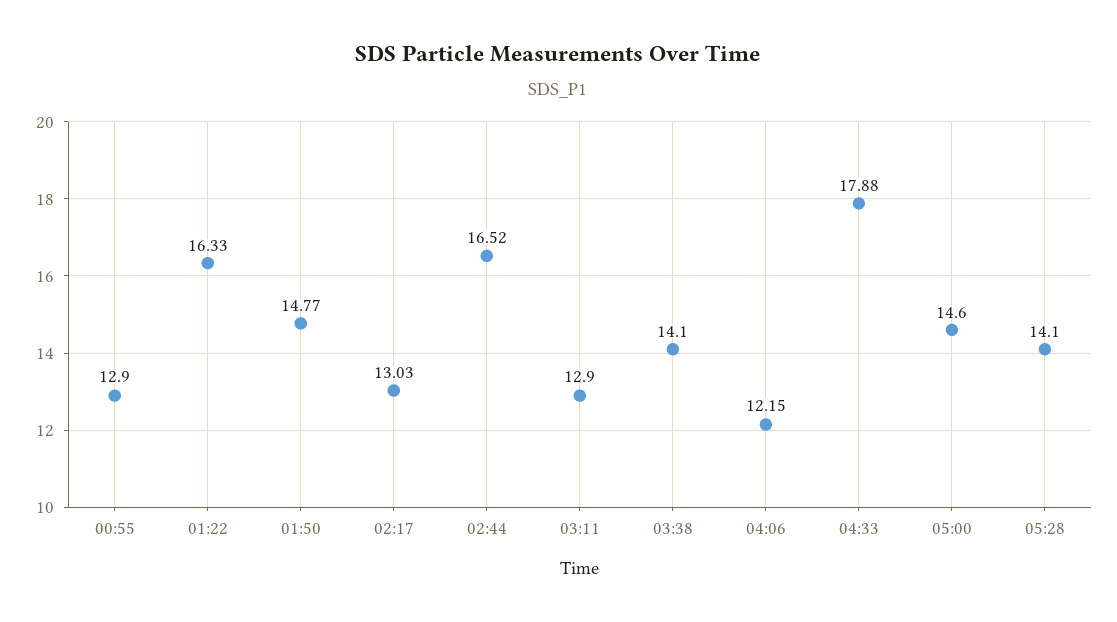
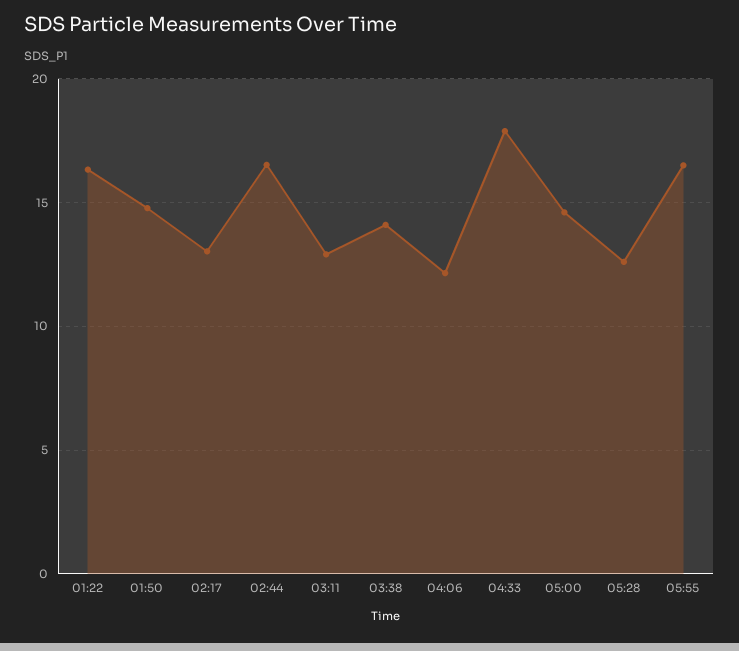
00:55: 12.9 -> none
05:28: 14.1 -> 12.5
05:55: none -> 16.5

